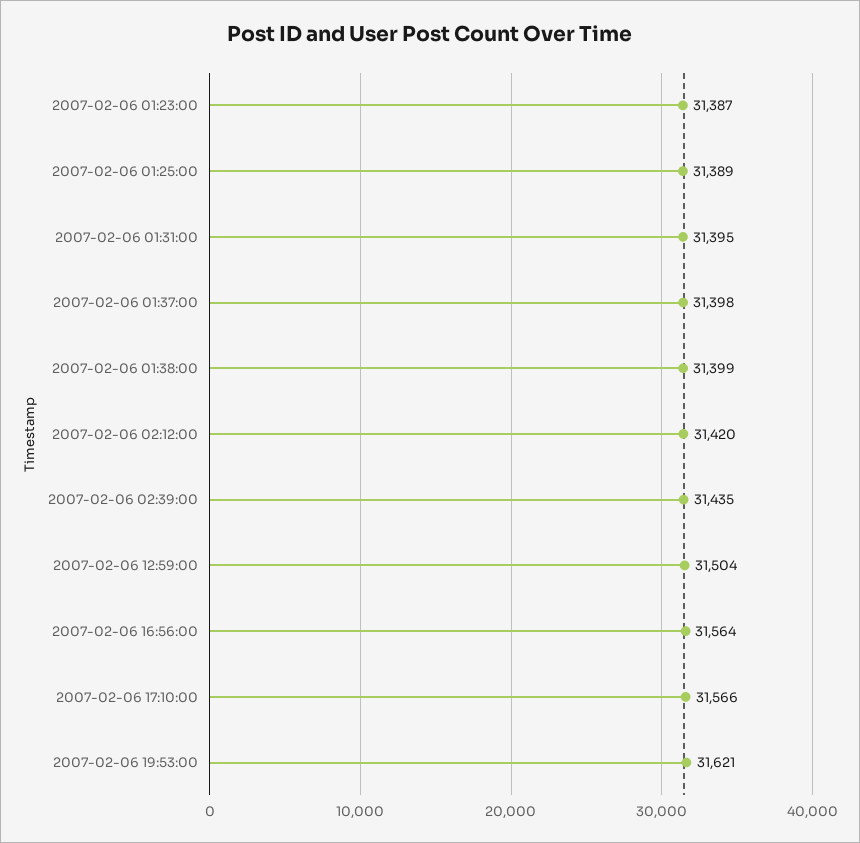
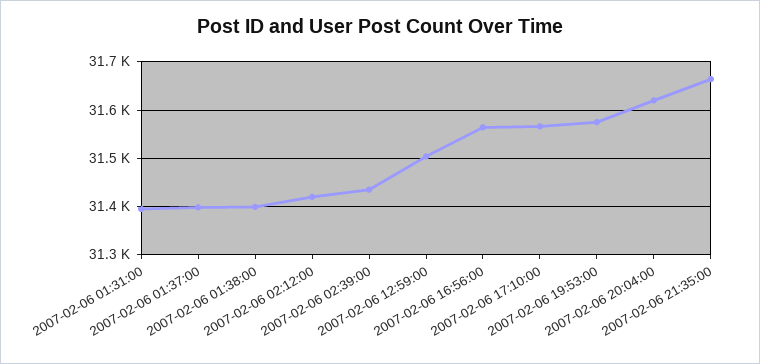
2007-02-06 01:23:00: 31387 -> none
2007-02-06 01:25:00: 31389 -> none
2007-02-06 19:53:00: 31621 -> 31580
2007-02-06 20:04:00: none -> 31620
2007-02-06 21:35:00: none -> 31660

